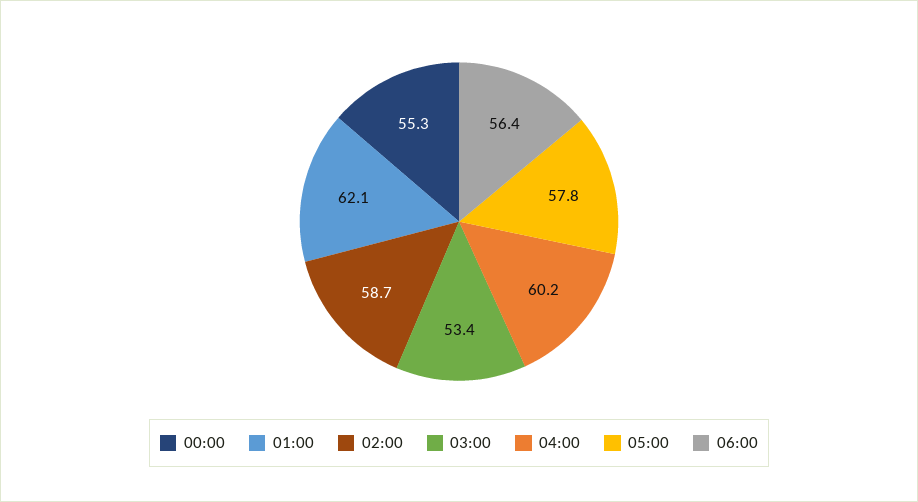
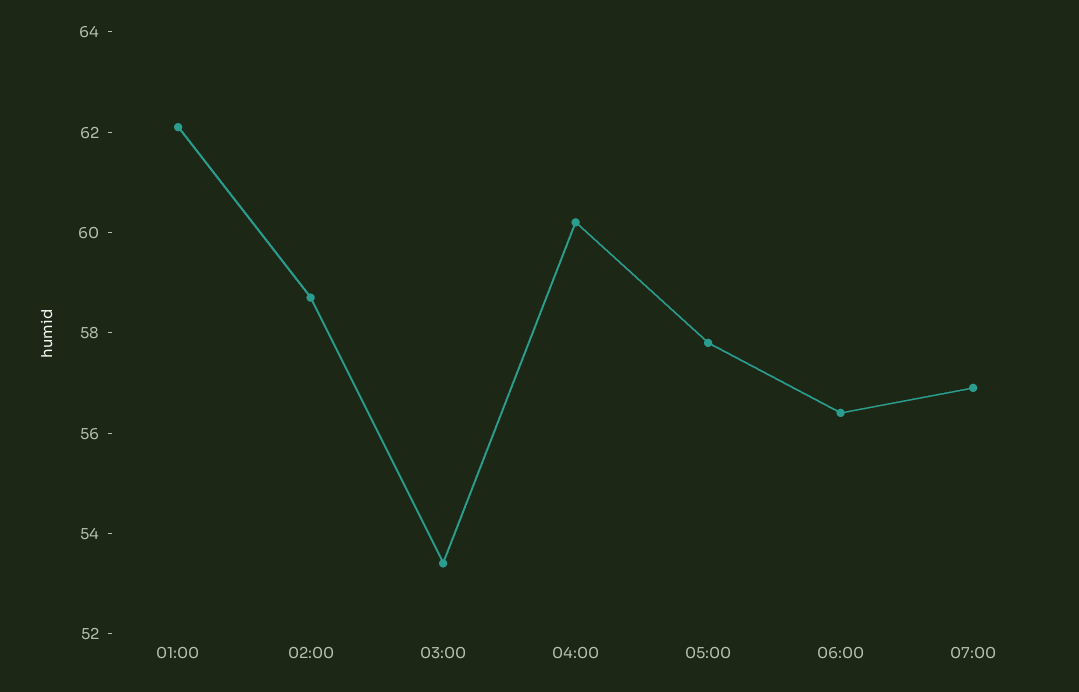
00:00: 55.3 -> none
07:00: none -> 57

